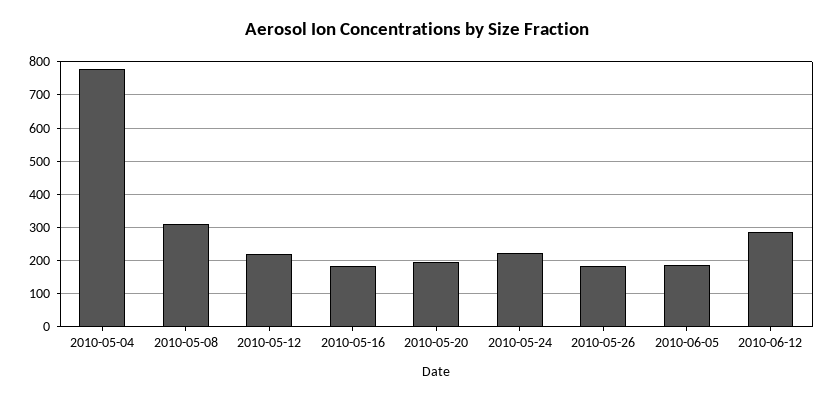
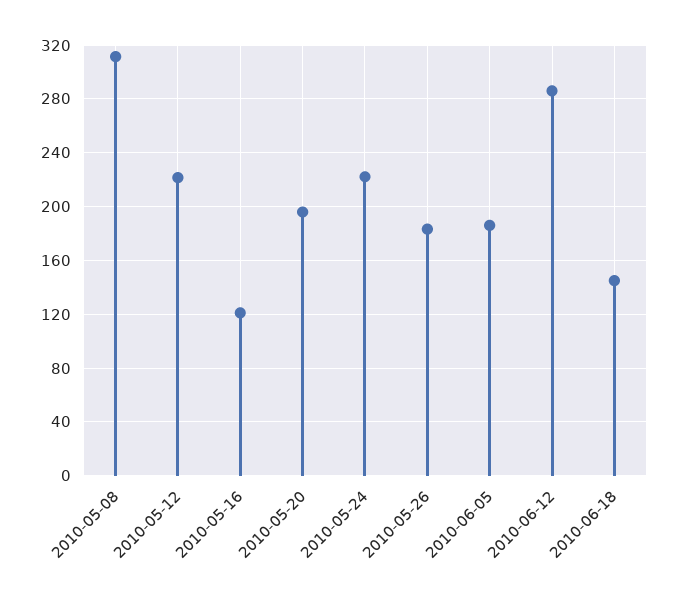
2010-05-04: 780 -> none
2010-05-16: 180 -> 120
2010-06-18: none -> 145

